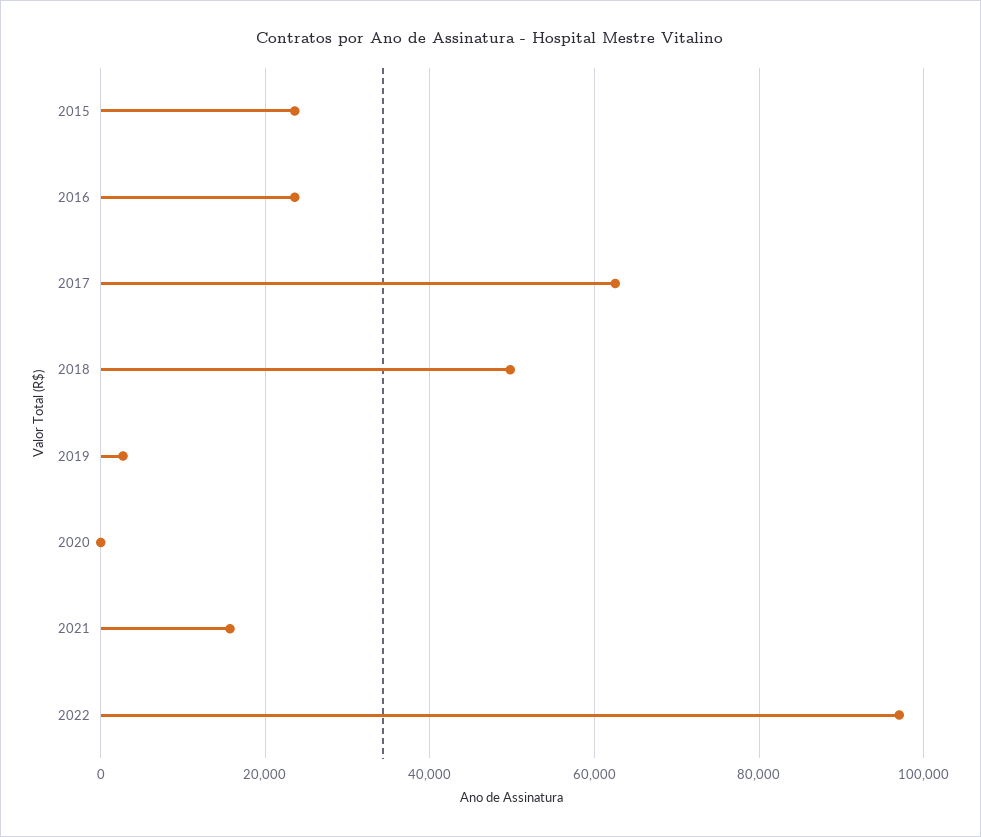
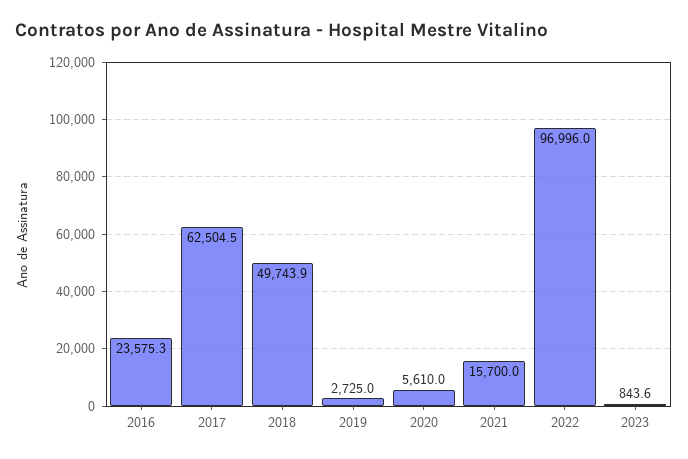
2015: 24000 -> none
2020: 0 -> 5610
2023: none -> 843.6

